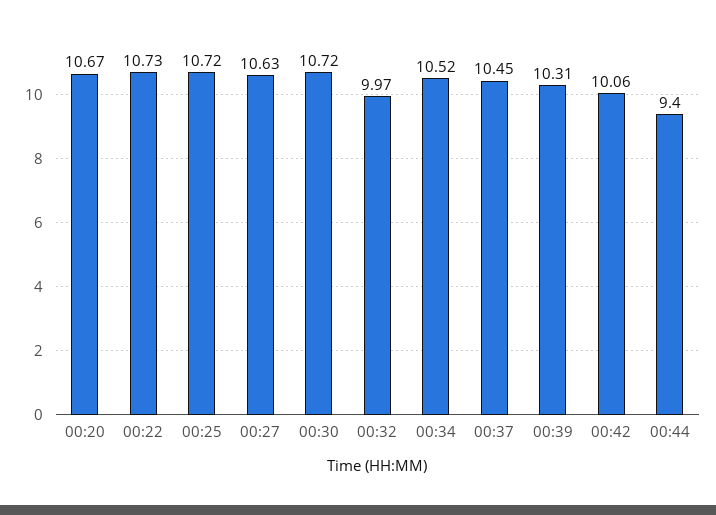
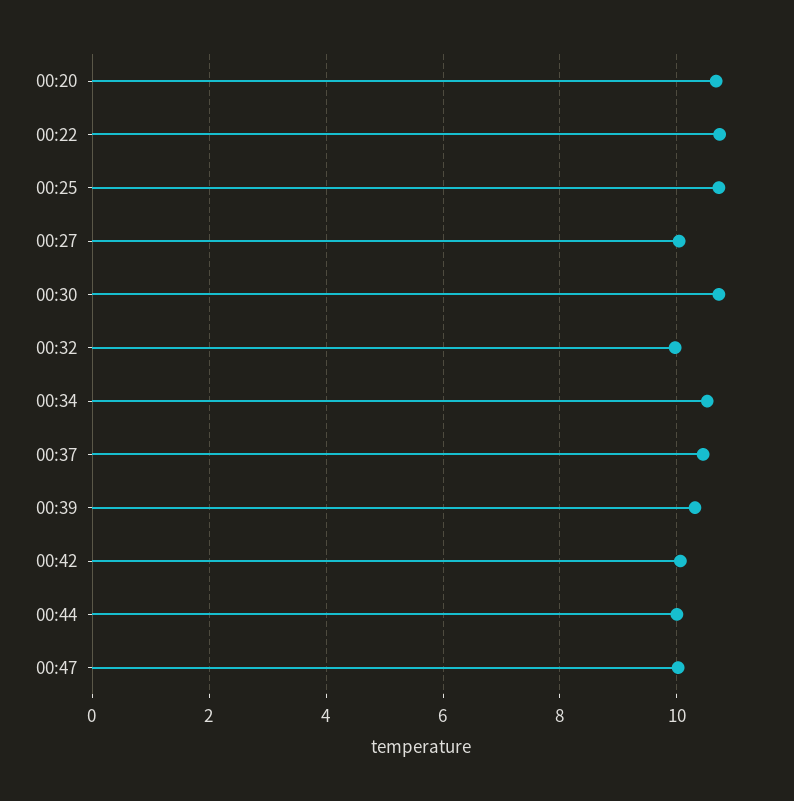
00:27: 10.63 -> 10
00:44: 9.4 -> 10
00:47: none -> 10

